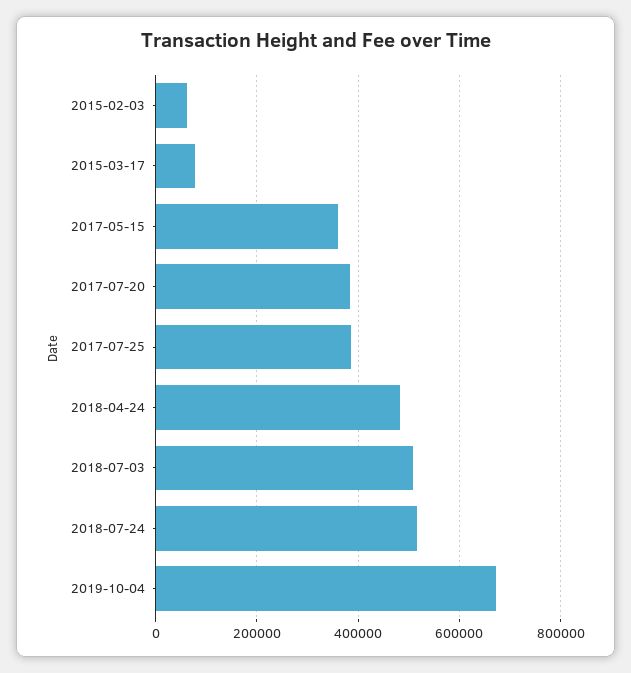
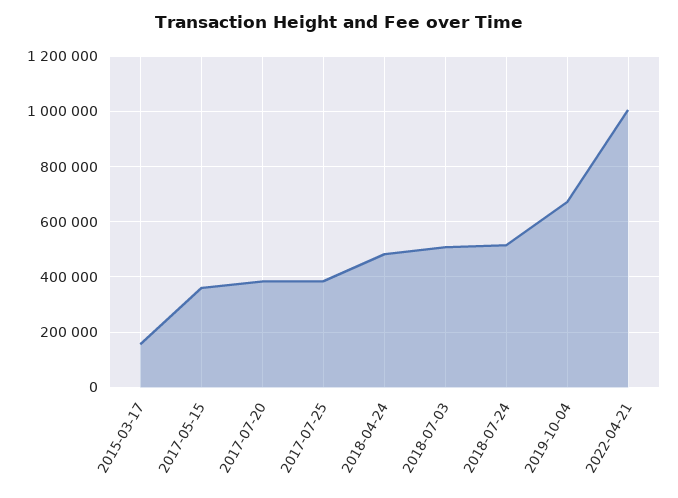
2015-02-03: 60000 -> none
2015-03-17: 80000 -> 150000
2022-04-21: none -> 1000000

